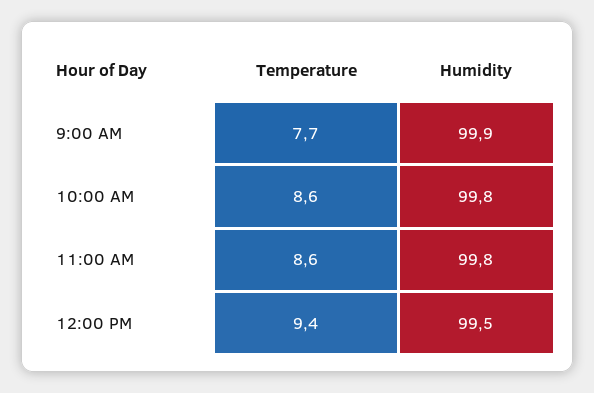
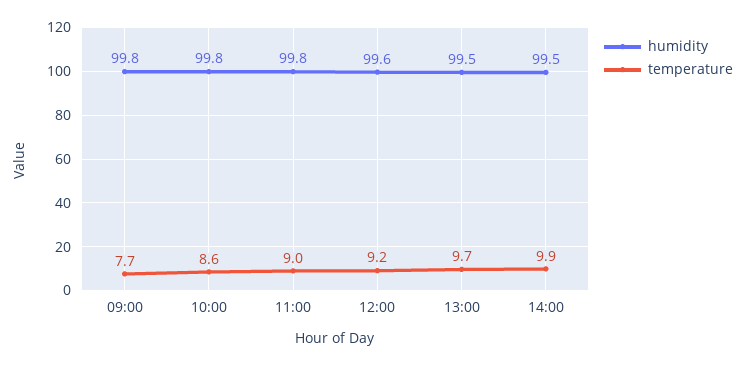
Humidity, 9:00 AM: 99.9 -> 99.8
Temperature, 11:00 AM: 8.6 -> 9
Temperature, 12:00 PM: 9.4 -> 9.2
Humidity, 12:00 PM: 99.5 -> 99.6
Humidity, 13:00: none -> 99.5
Temperature, 13:00: none -> 9.7
Humidity, 14:00: none -> 99.5
Temperature, 14:00: none -> 9.9

